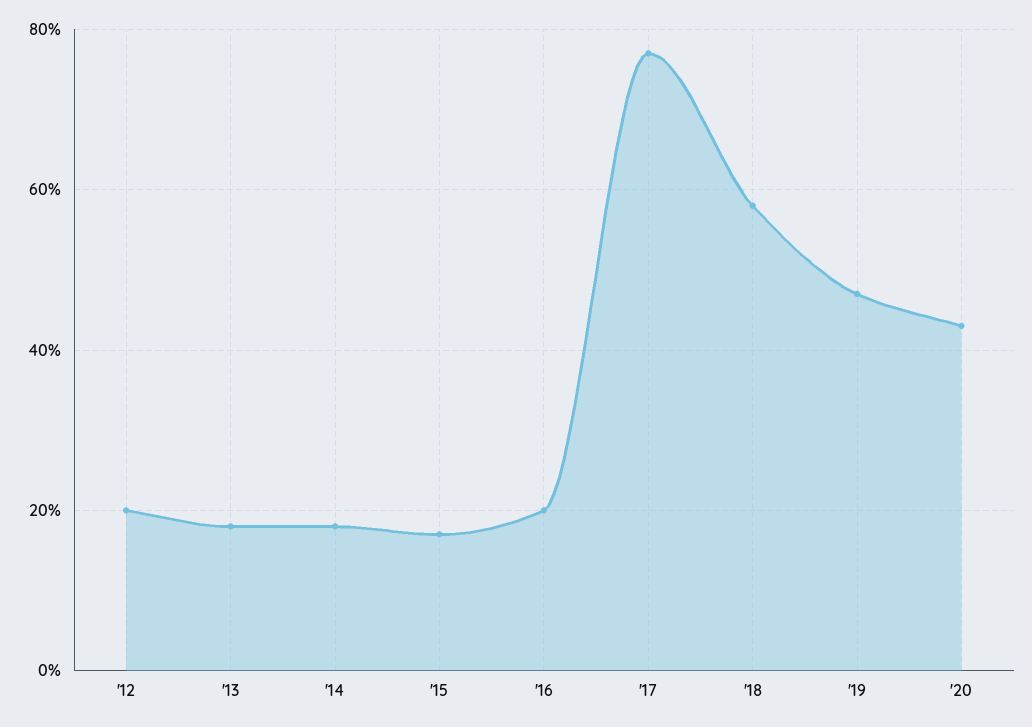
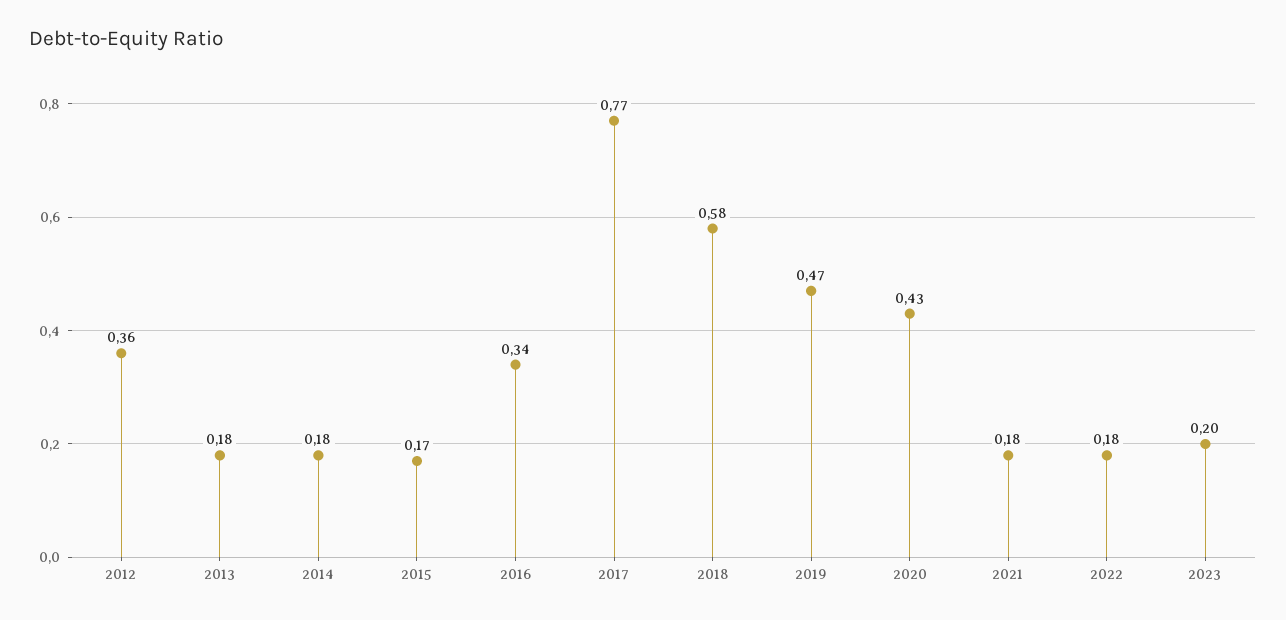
'12: 0.2 -> 0.36
'16: 0.2 -> 0.34
2021: none -> 0.18
2022: none -> 0.18
2023: none -> 0.2

